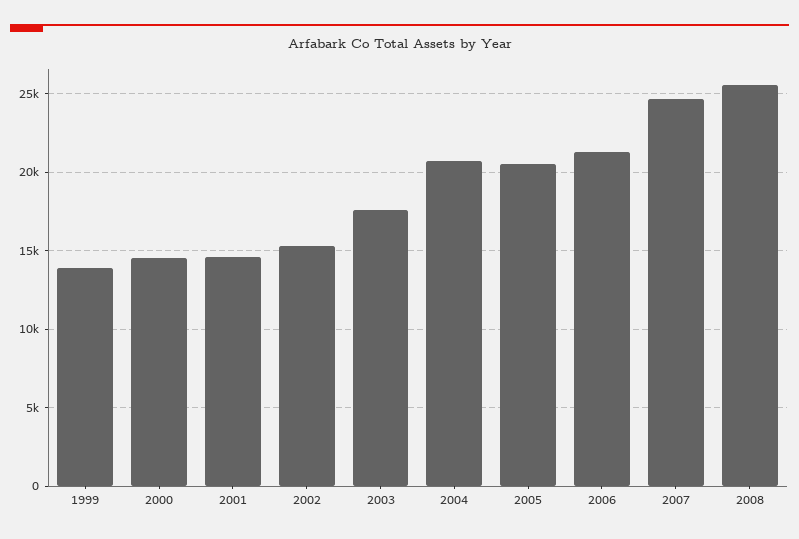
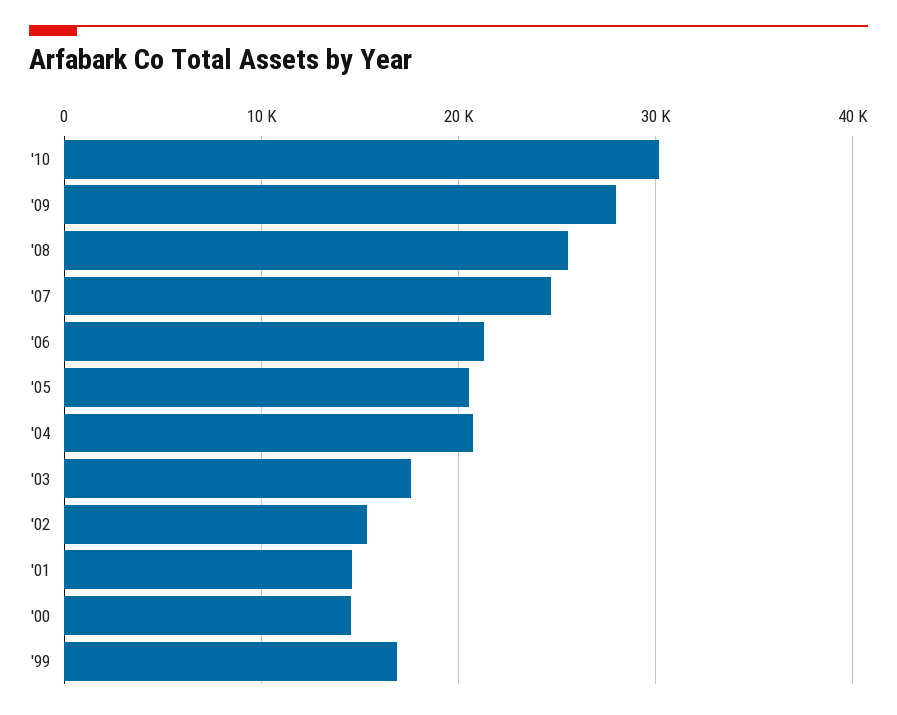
1999: 14000 -> 17000
'10: none -> 30000
'09: none -> 28000

